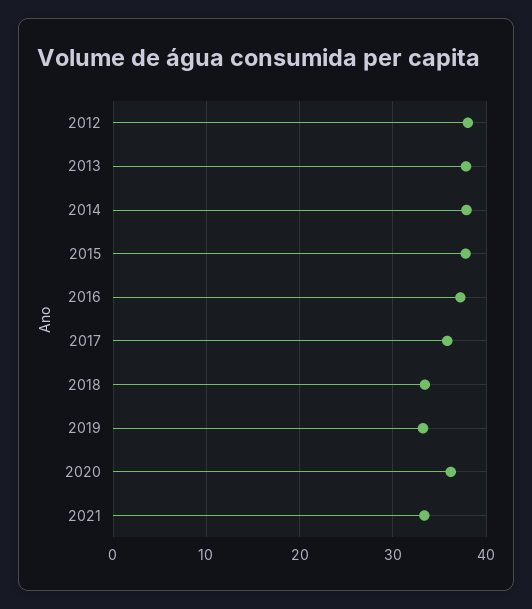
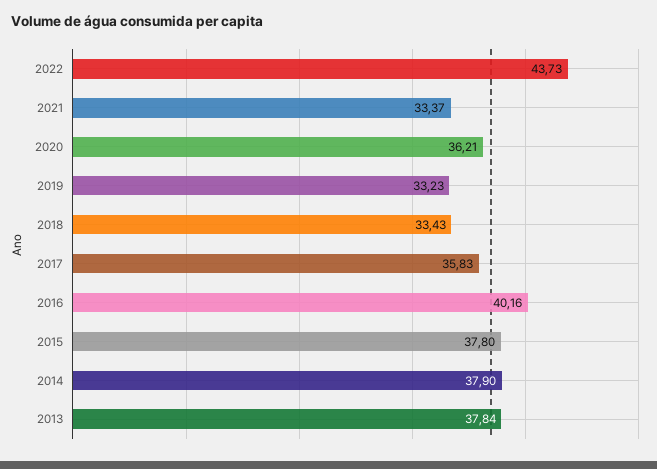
2012: 38 -> none
2016: 37 -> 40.16
2022: none -> 43.73

